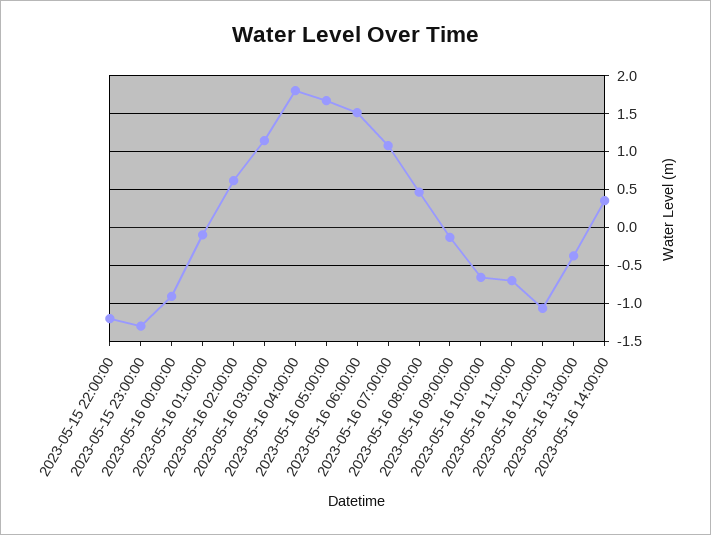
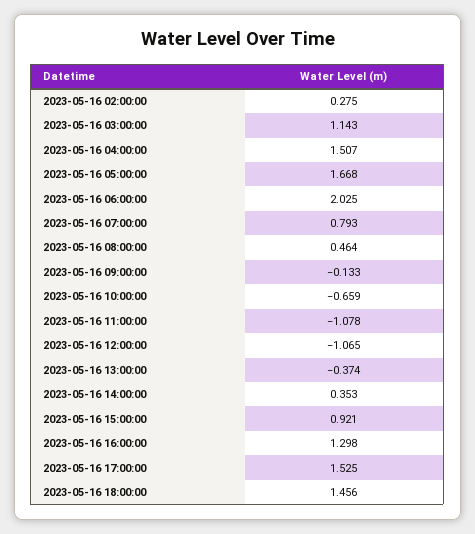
2023-05-15 22:00:00: -1.2 -> none
2023-05-15 23:00:00: -1.3 -> none
2023-05-16 00:00:00: -0.9 -> none
2023-05-16 01:00:00: -0.1 -> none
2023-05-16 02:00:00: 0.6 -> 0.275
2023-05-16 04:00:00: 1.8 -> 1.507
2023-05-16 06:00:00: 1.5 -> 2.025
2023-05-16 07:00:00: 1.1 -> 0.793
2023-05-16 11:00:00: -0.7 -> -1.078
2023-05-16 15:00:00: none -> 0.921
2023-05-16 16:00:00: none -> 1.298
2023-05-16 17:00:00: none -> 1.525
2023-05-16 18:00:00: none -> 1.456

